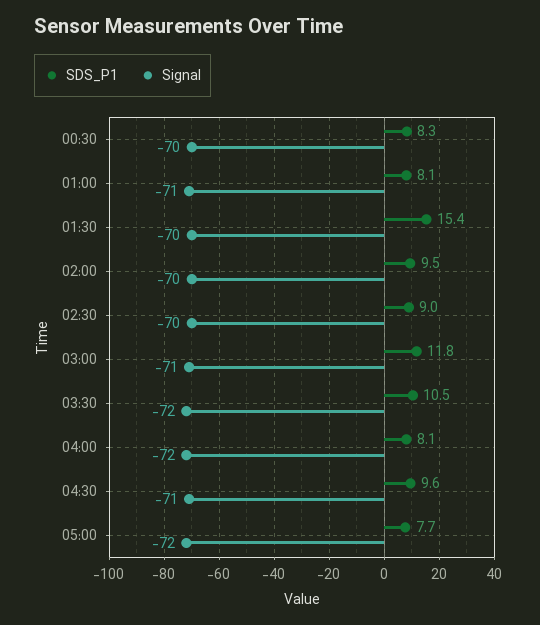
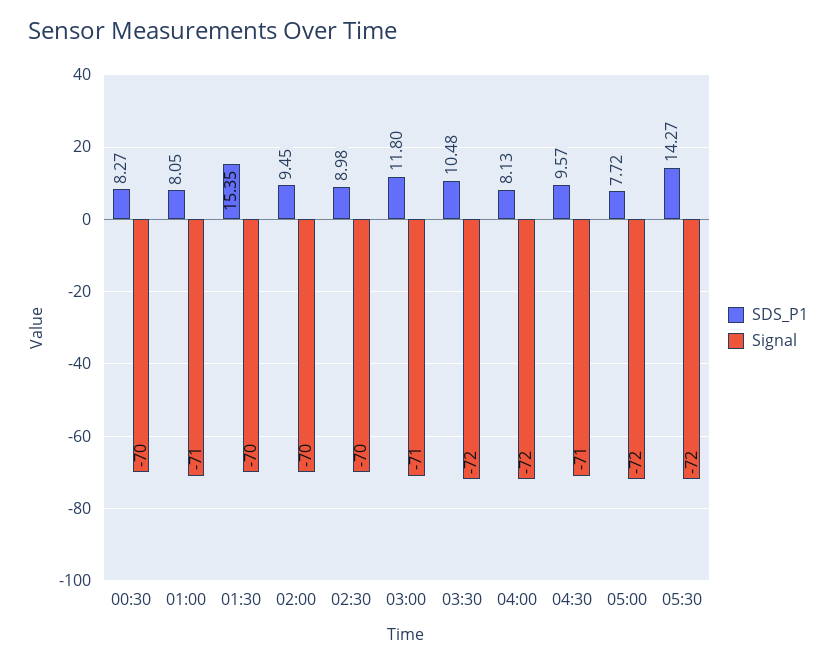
SDS_P1, 05:30: none -> 14.27
Signal, 05:30: none -> -72

